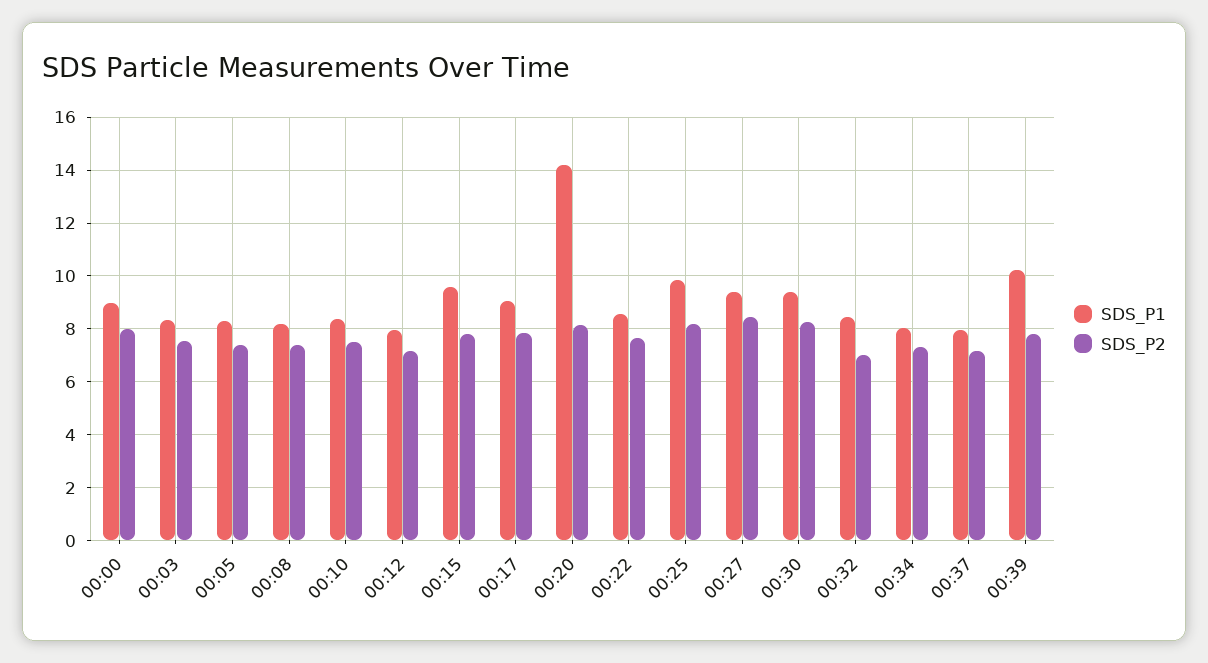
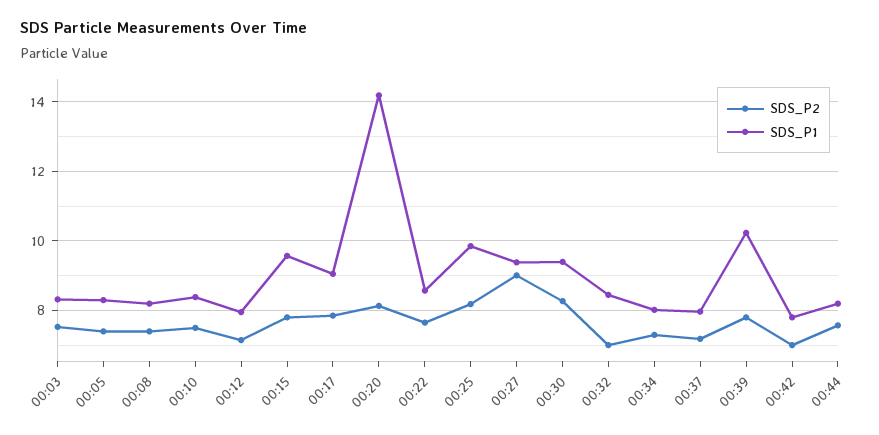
SDS_P1, 00:00: 9 -> none
SDS_P2, 00:00: 8 -> none
SDS_P2, 00:27: 8.5 -> 9
SDS_P2, 00:42: none -> 7
SDS_P1, 00:42: none -> 7.8
SDS_P2, 00:44: none -> 7.6
SDS_P1, 00:44: none -> 8.2

